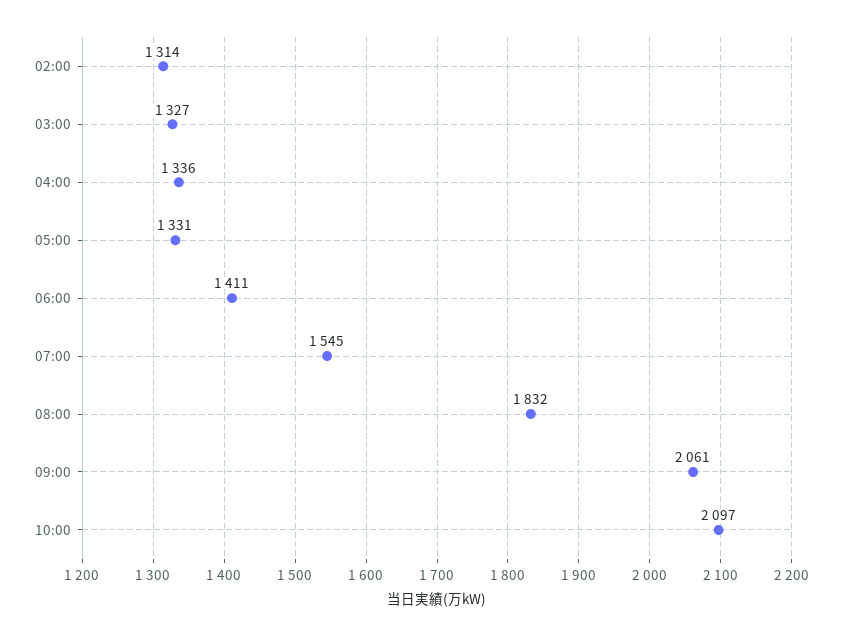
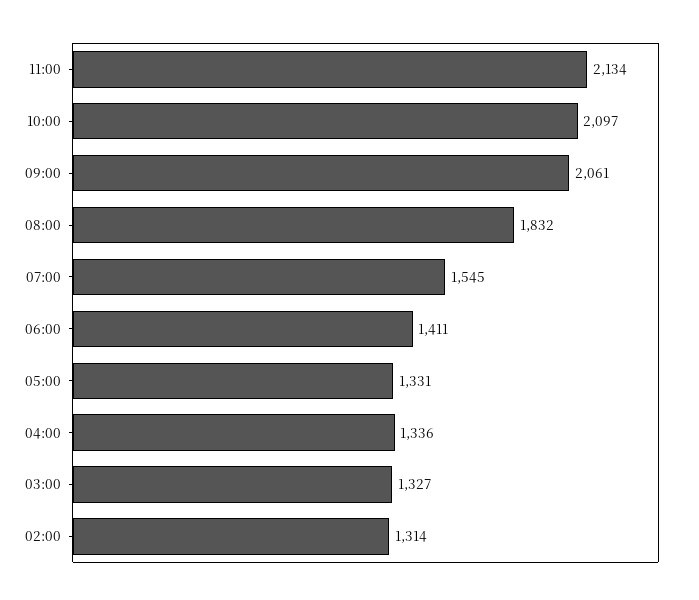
11:00: none -> 2134

